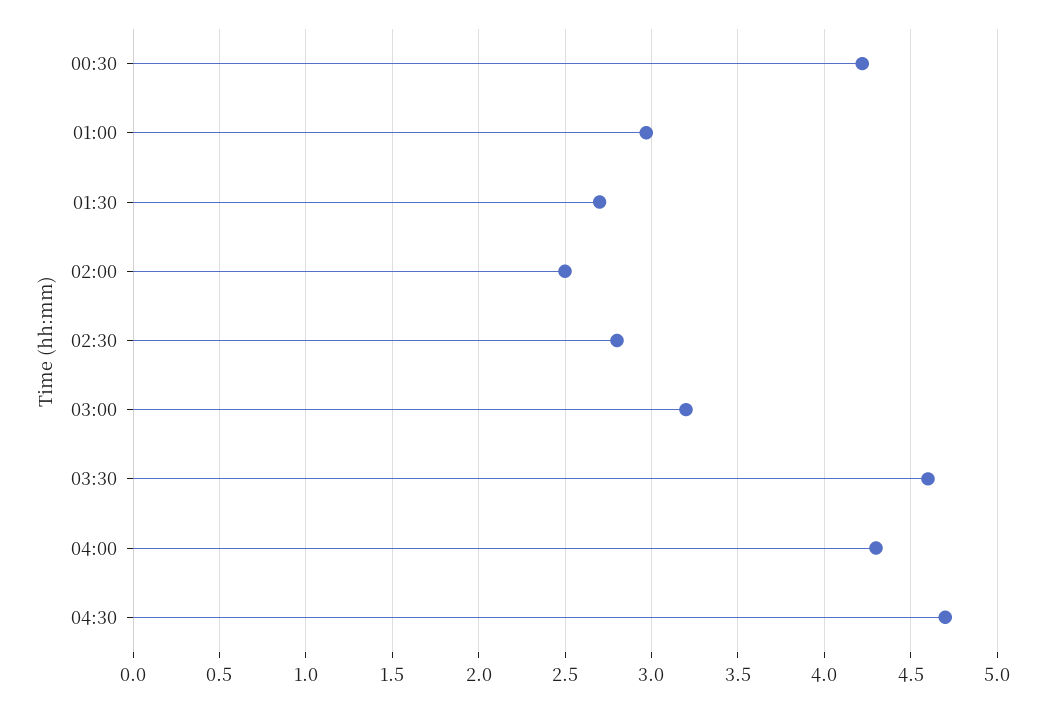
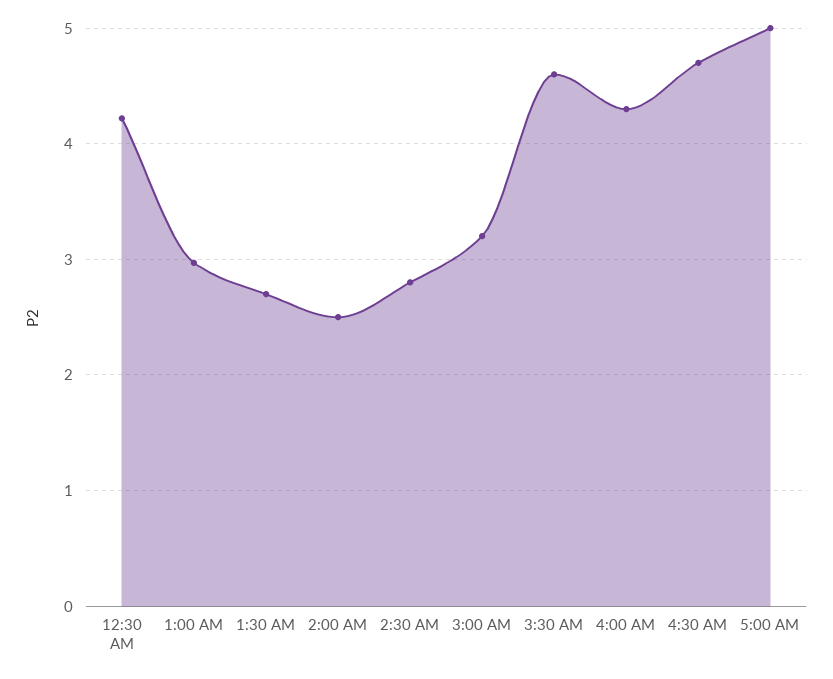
5:00 AM: none -> 5

